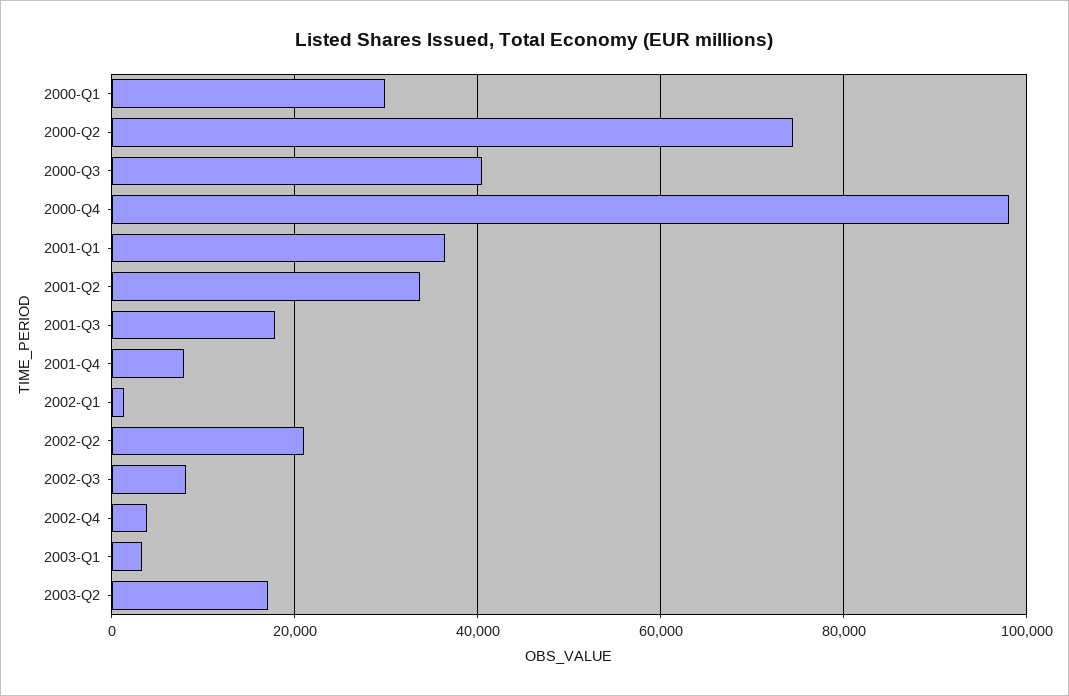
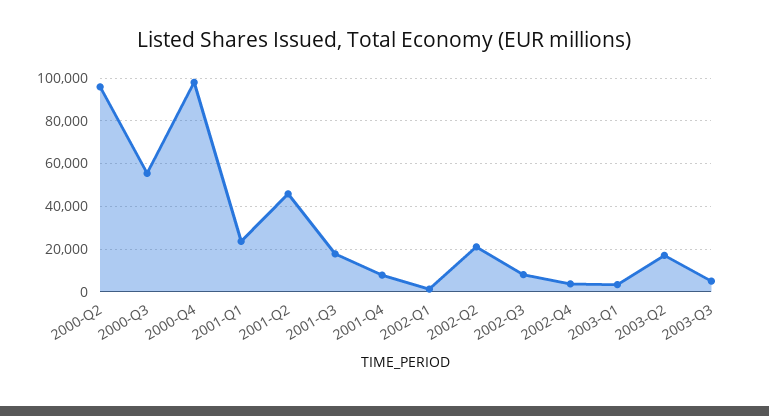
2000-Q1: 30000 -> none
2000-Q2: 74000 -> 95000
2000-Q3: 40000 -> 55000
2001-Q1: 36000 -> 25000
2001-Q2: 34000 -> 45000
2003-Q3: none -> 5000

